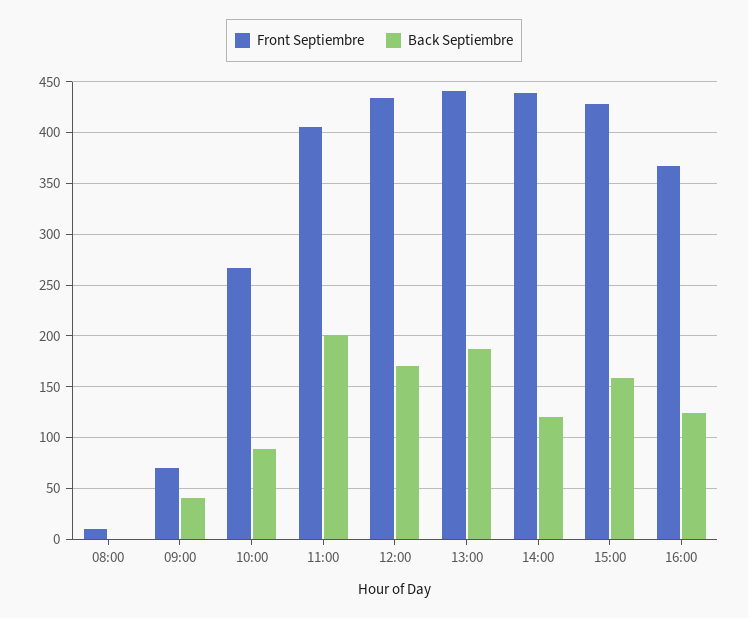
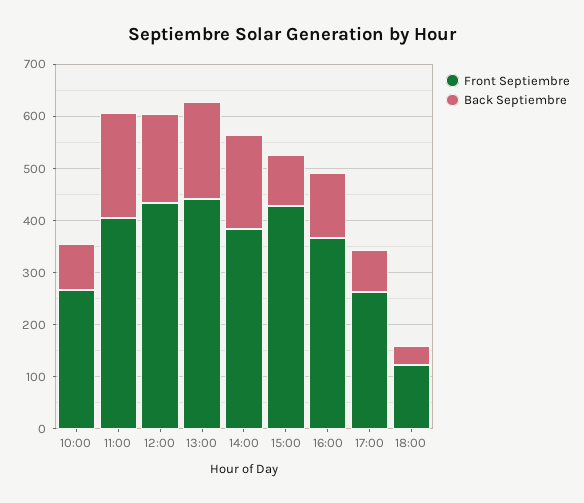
Front Septiembre, 08:00: 10 -> none
Back Septiembre, 08:00: 0 -> none
Front Septiembre, 09:00: 70 -> none
Back Septiembre, 09:00: 40 -> none
Front Septiembre, 14:00: 440 -> 380
Back Septiembre, 14:00: 120 -> 180
Back Septiembre, 15:00: 160 -> 100
Front Septiembre, 17:00: none -> 260
Back Septiembre, 17:00: none -> 80
Front Septiembre, 18:00: none -> 120
Back Septiembre, 18:00: none -> 40

